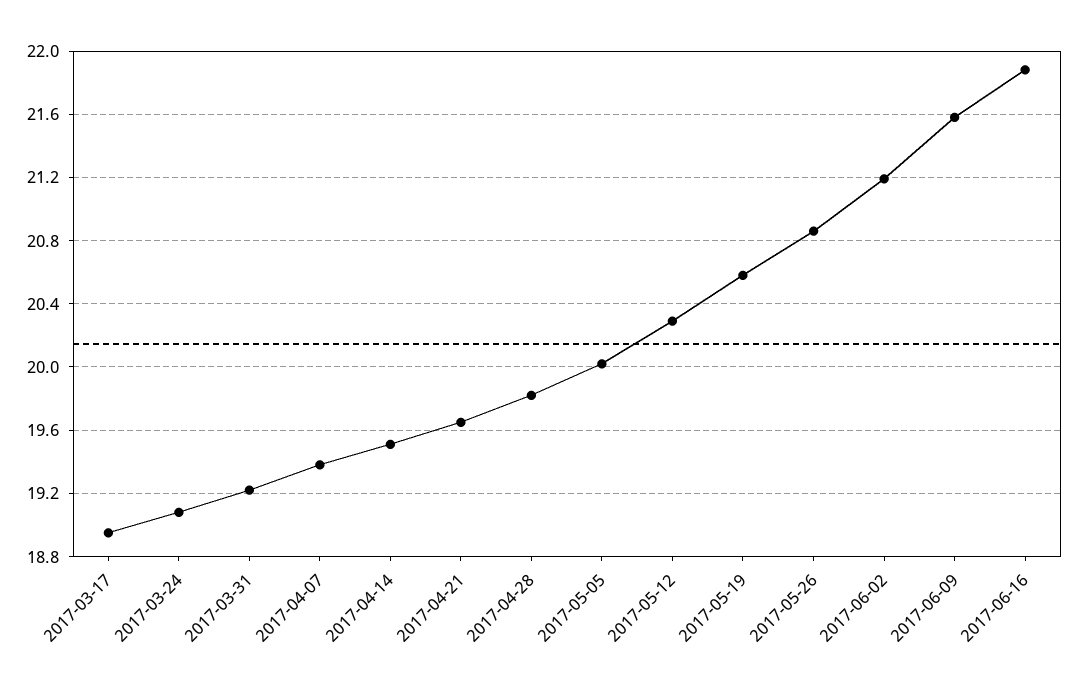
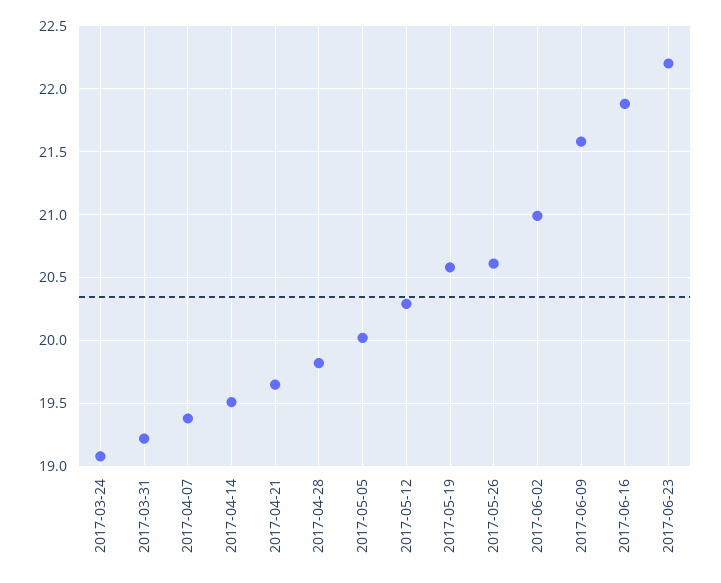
2017-03-17: 18.95 -> none
2017-05-26: 20.85 -> 20.6
2017-06-02: 21.2 -> 21
2017-06-23: none -> 22.2

